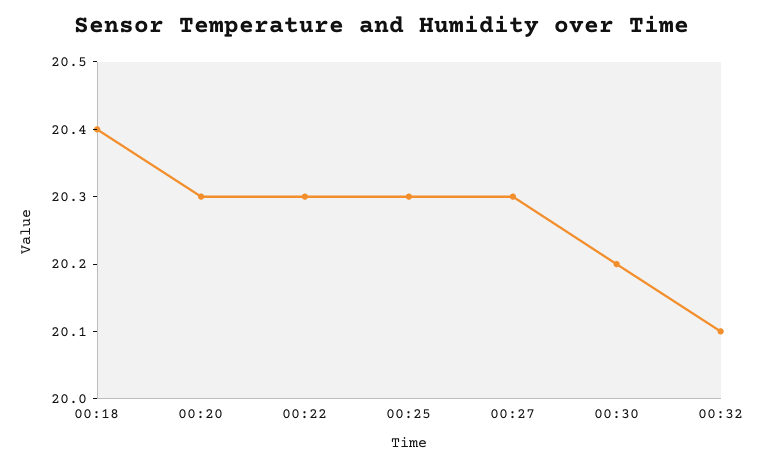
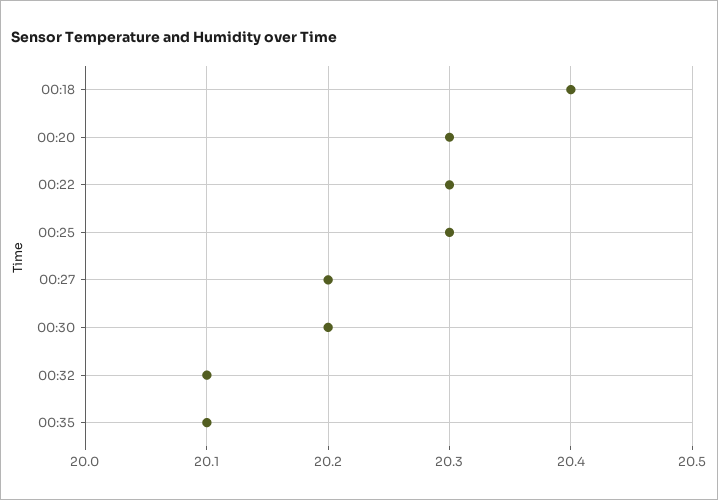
00:27: 20.3 -> 20.2
00:35: none -> 20.1

